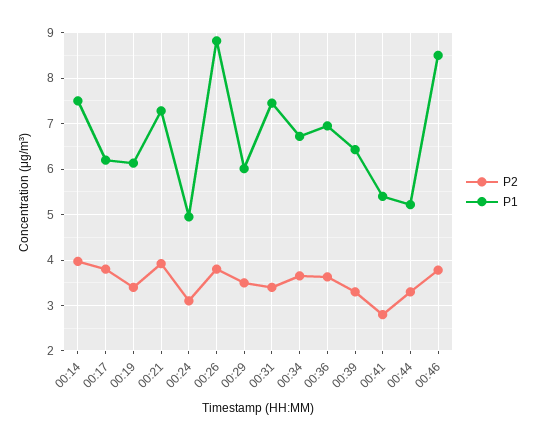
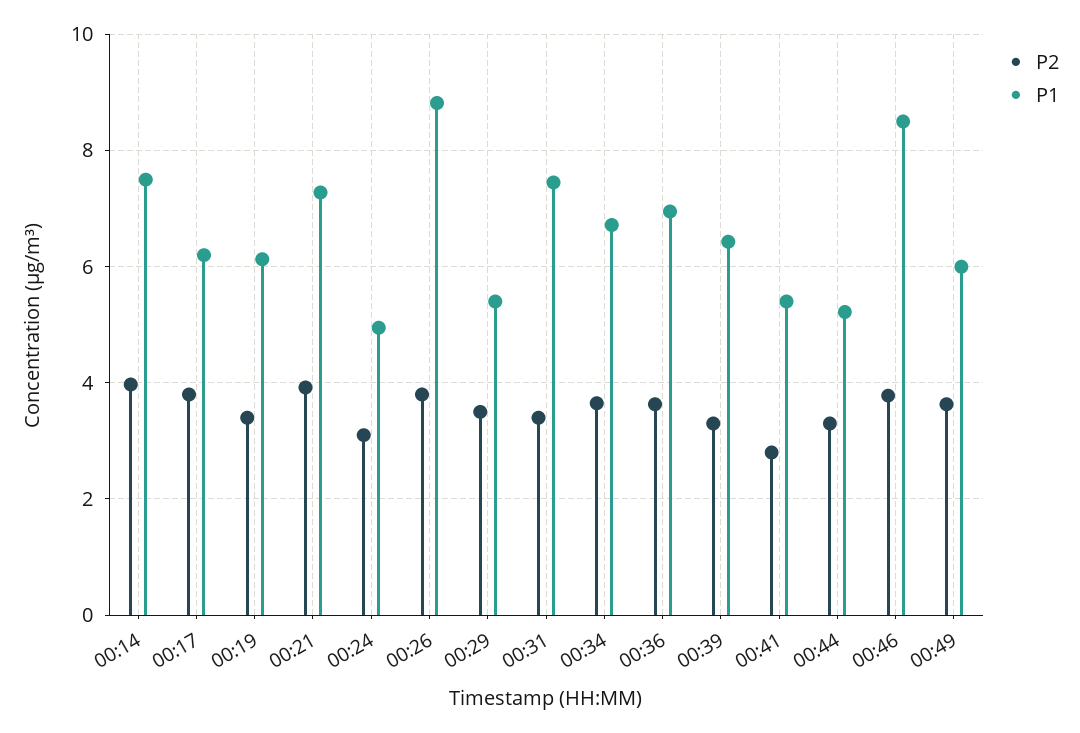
P1, 00:29: 6 -> 5.4
P2, 00:49: none -> 3.6
P1, 00:49: none -> 6

